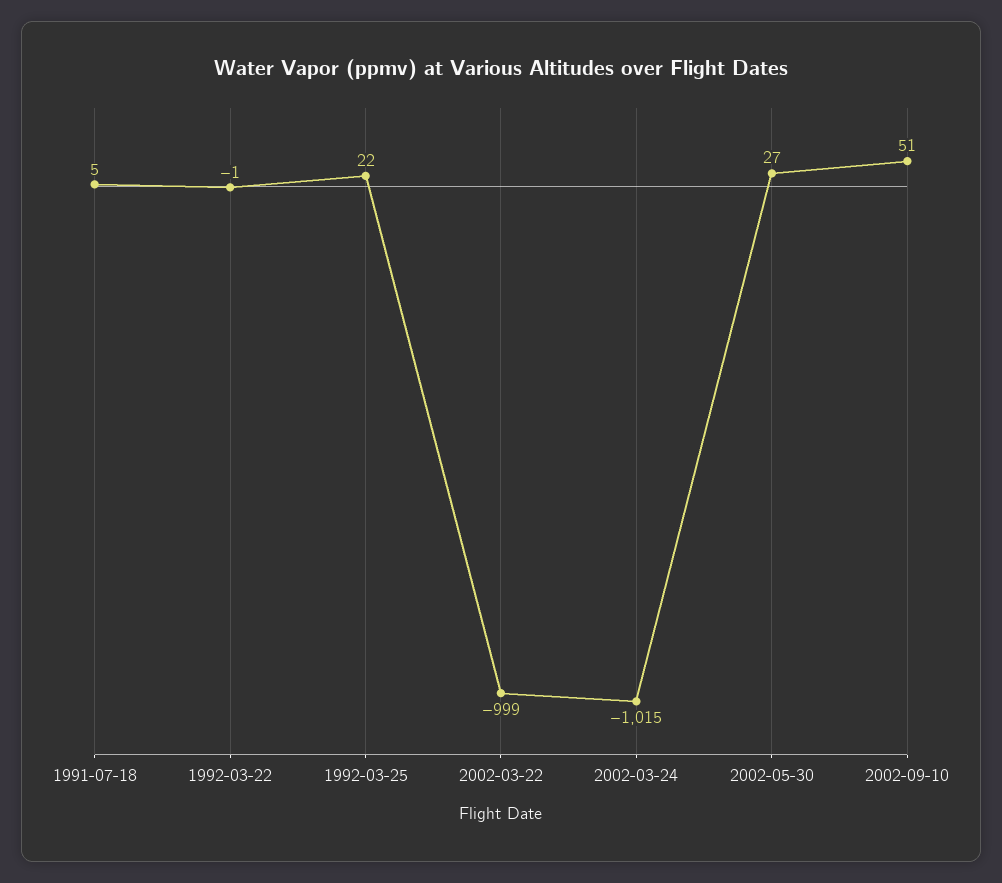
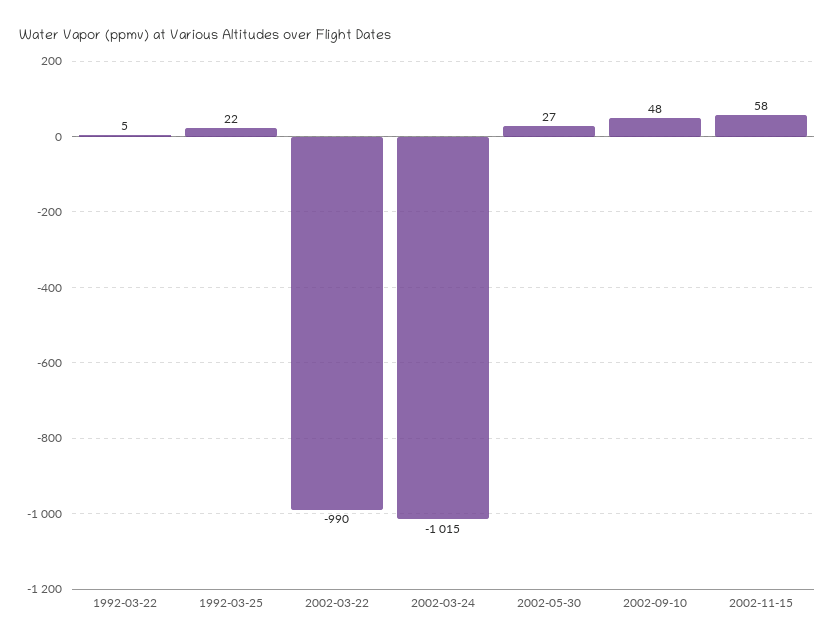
1991-07-18: 5 -> none
1992-03-22: -1 -> 5
2002-03-22: -999 -> -990
2002-09-10: 51 -> 48
2002-11-15: none -> 58

